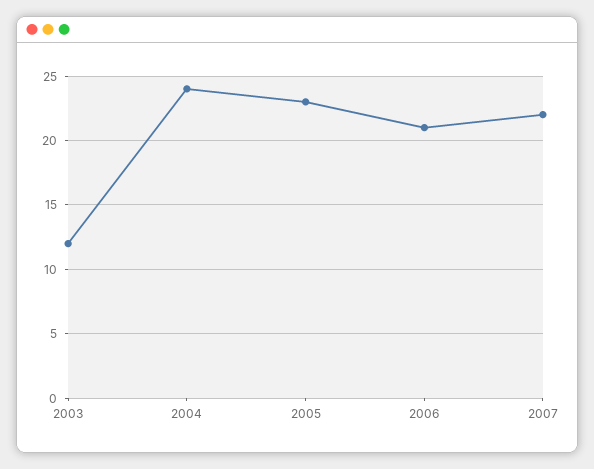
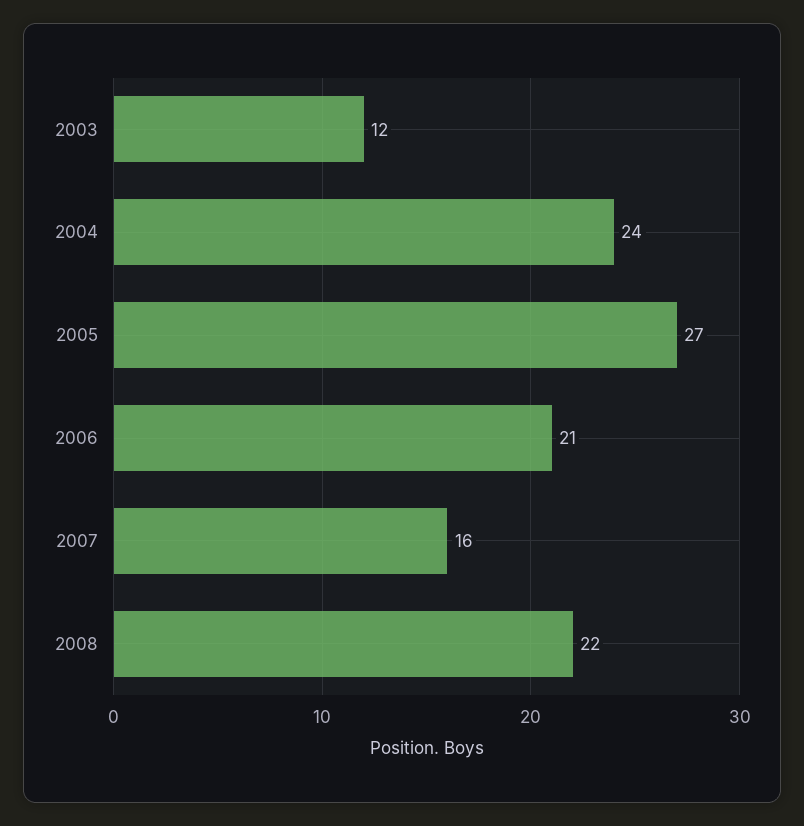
2005: 23 -> 27
2007: 22 -> 16
2008: none -> 22

